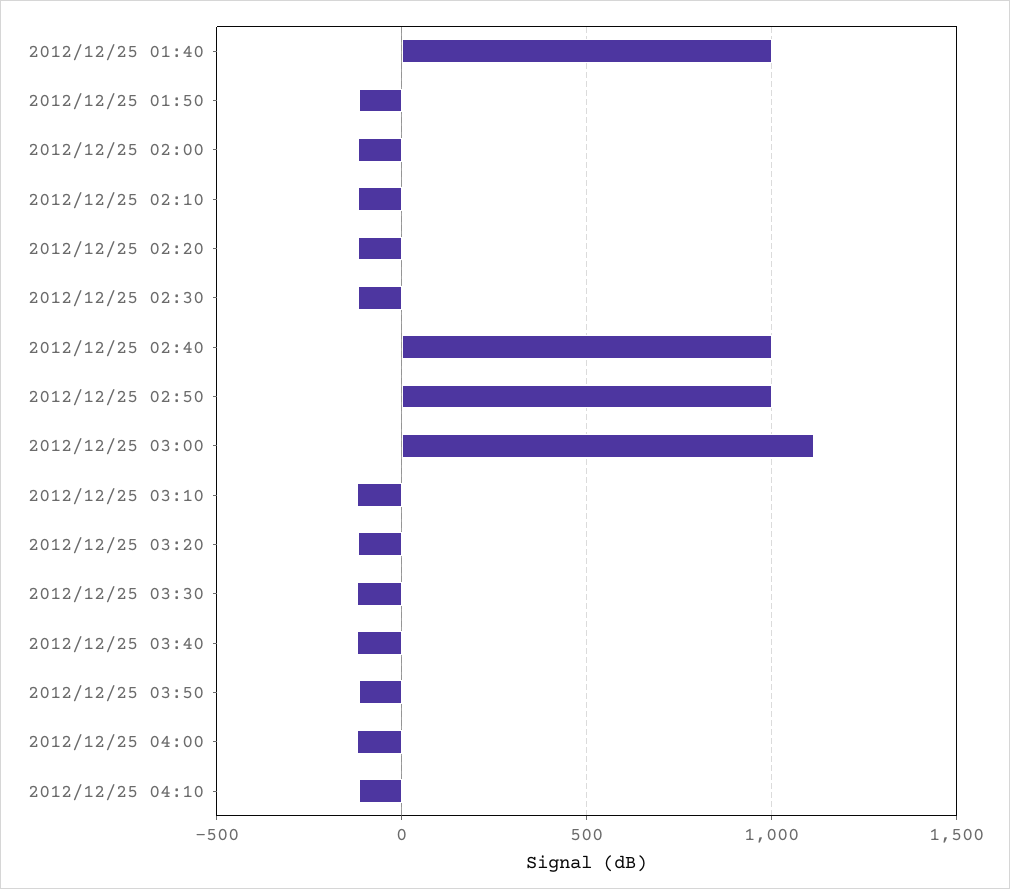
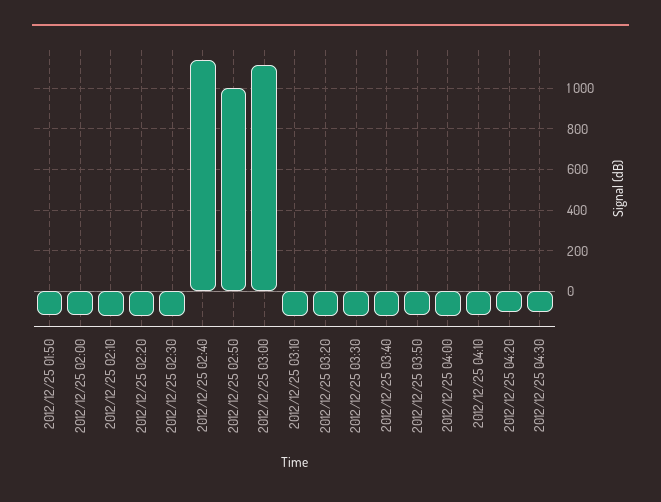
2012/12/25 01:40: 1000 -> none
2012/12/25 02:40: 1000 -> 1150
2012/12/25 04:20: none -> -100
2012/12/25 04:30: none -> -100

